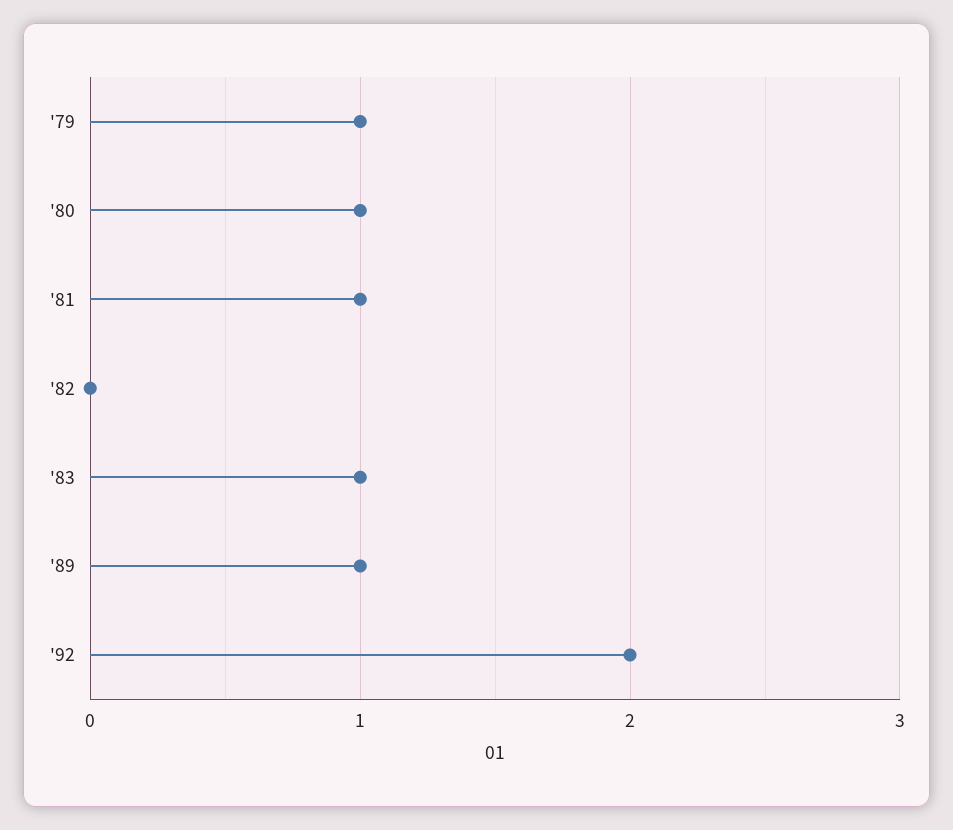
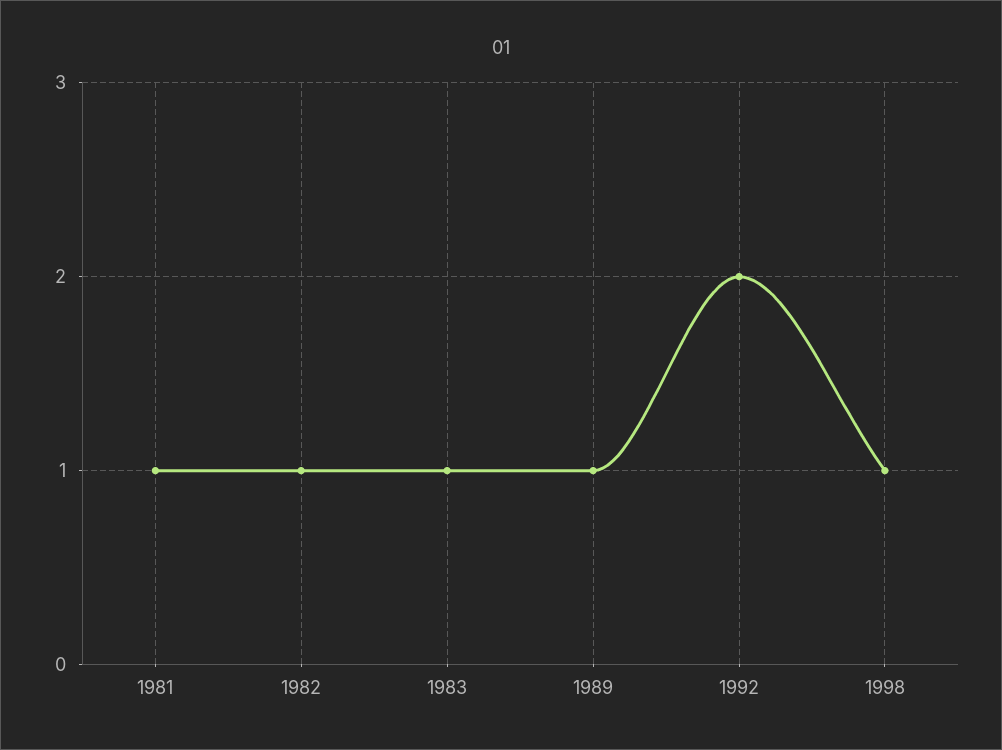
'79: 1 -> none
'80: 1 -> none
'82: 0 -> 1
1998: none -> 1

